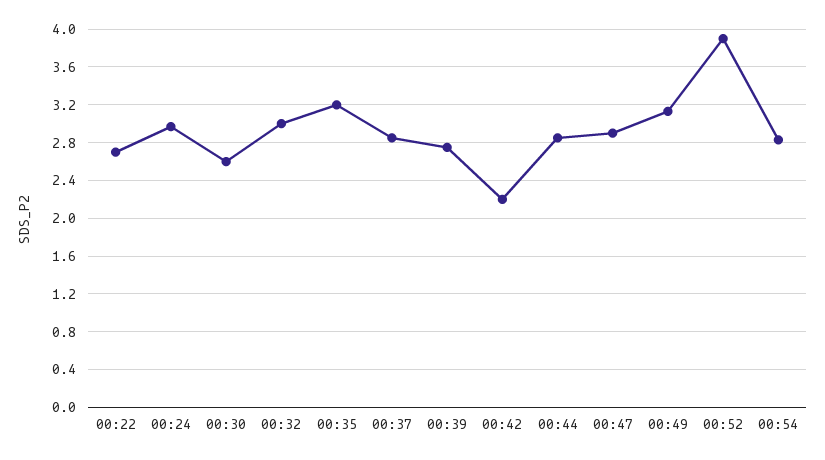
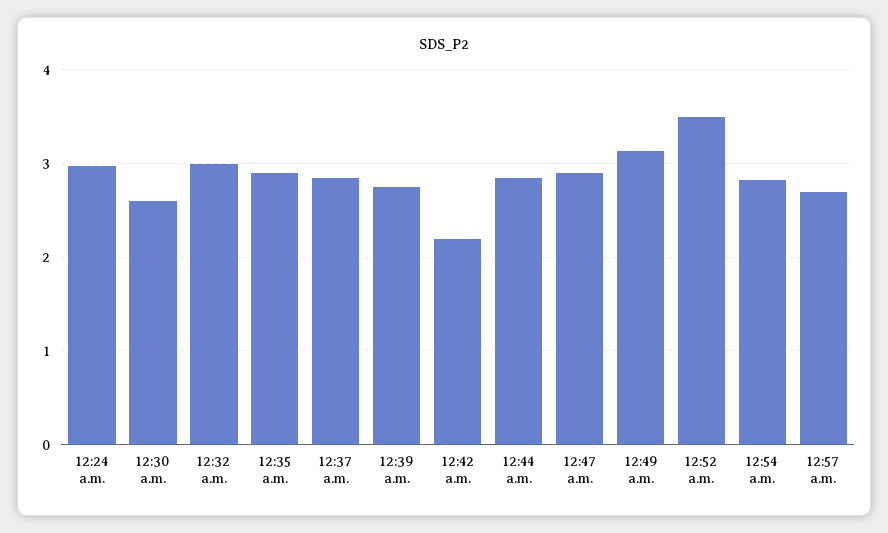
00:22: 2.7 -> none
00:35: 3.2 -> 2.9
00:52: 3.9 -> 3.5
12:57 a.m.: none -> 2.7

